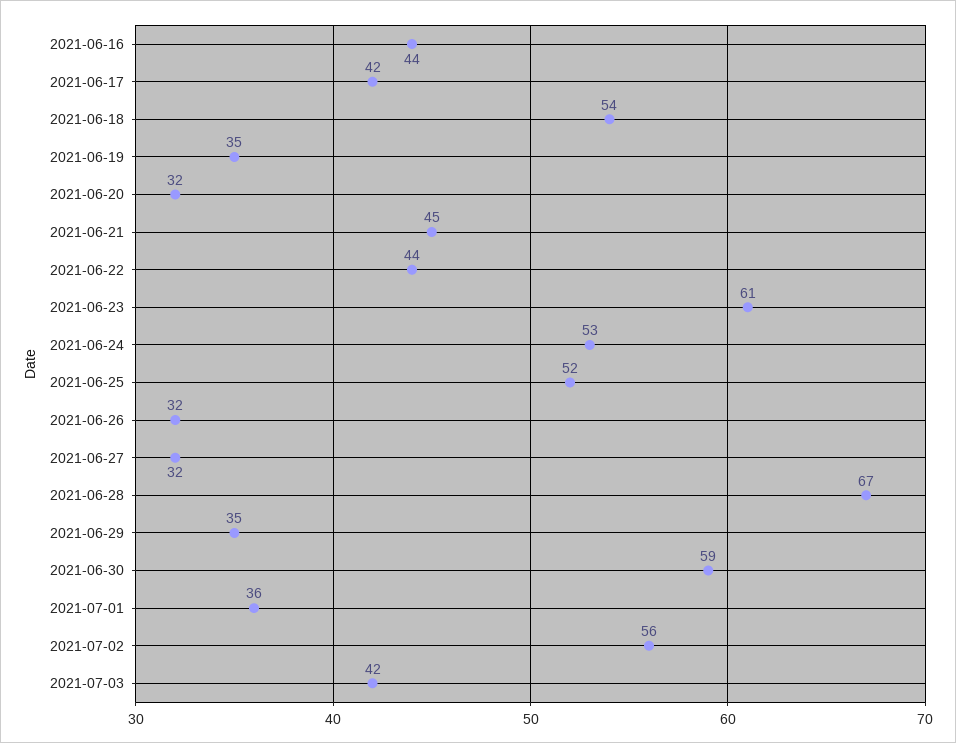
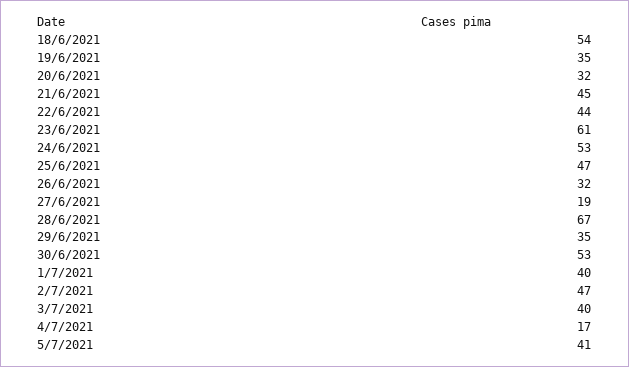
2021-06-16: 44 -> none
2021-06-17: 42 -> none
2021-06-25: 52 -> 47
2021-06-27: 32 -> 19
2021-06-30: 59 -> 53
2021-07-01: 36 -> 40
2021-07-02: 56 -> 47
2021-07-03: 42 -> 40
4/7/2021: none -> 17
5/7/2021: none -> 41

